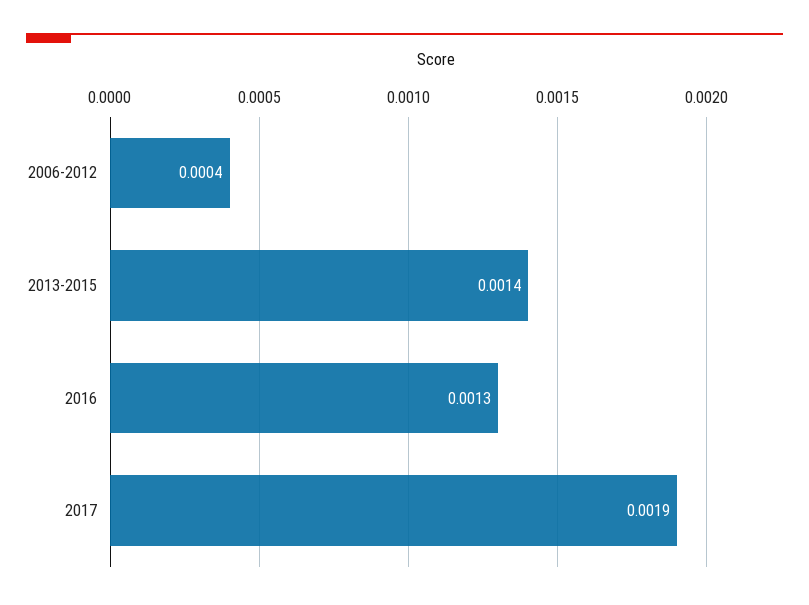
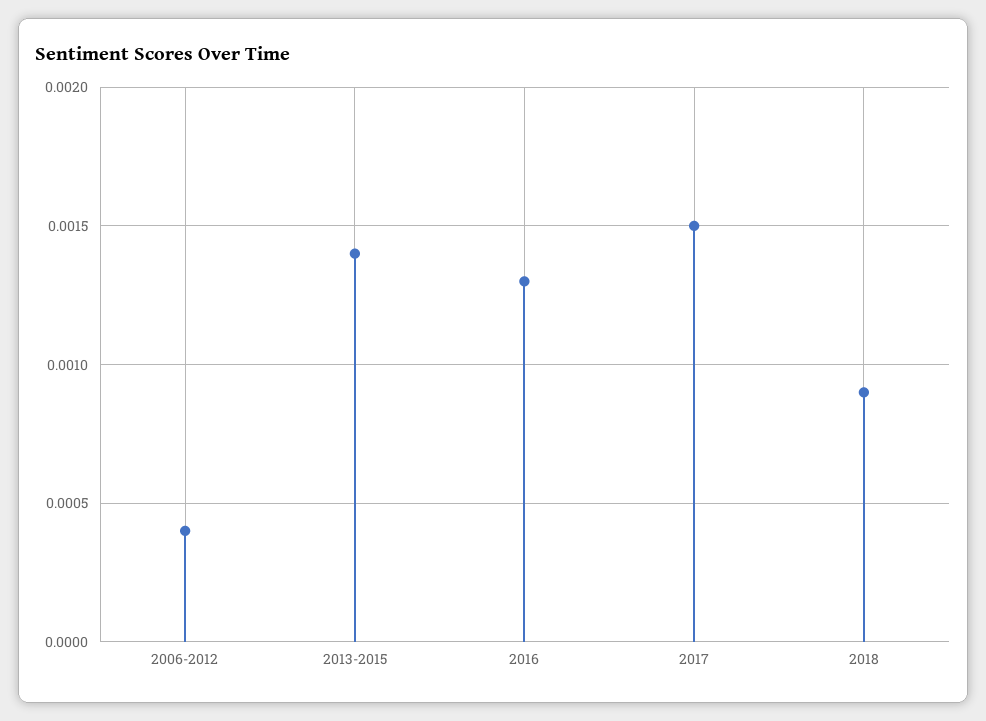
2017: 0.0019 -> 0.0015
2018: none -> 0.0009

